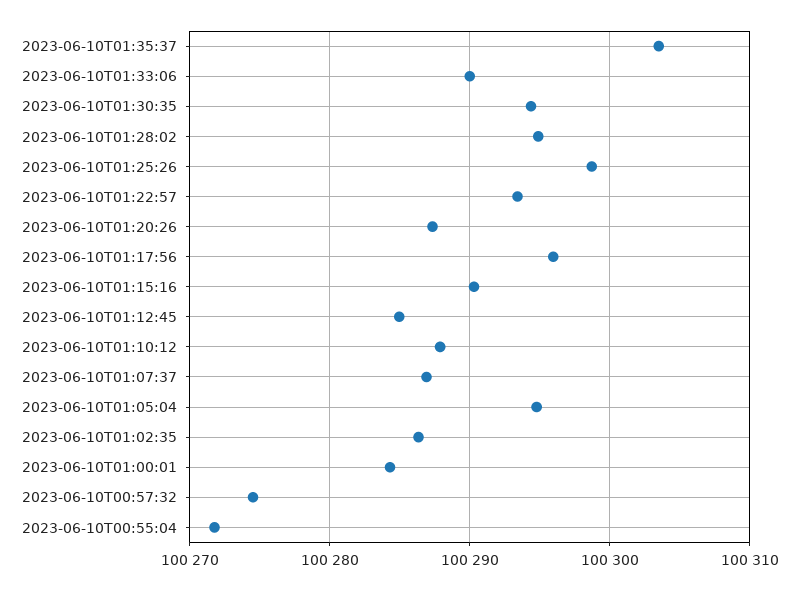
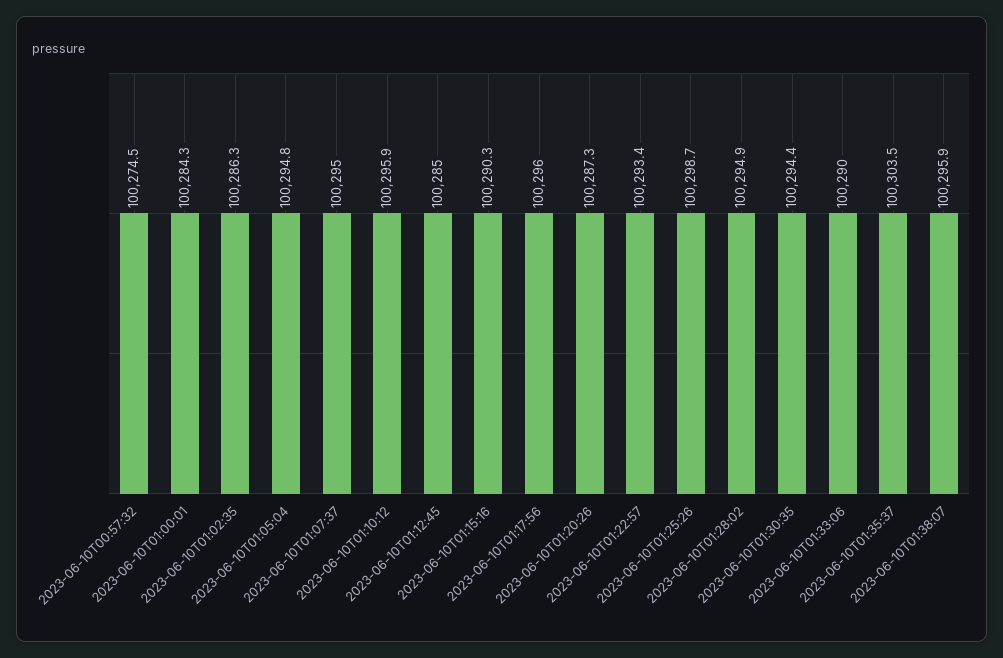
2023-06-10T01:10:12: 100288 -> 100295.9
2023-06-10T01:07:37: 100287 -> 100295
2023-06-10T00:55:04: 100272 -> none
2023-06-10T01:38:07: none -> 100295.9

